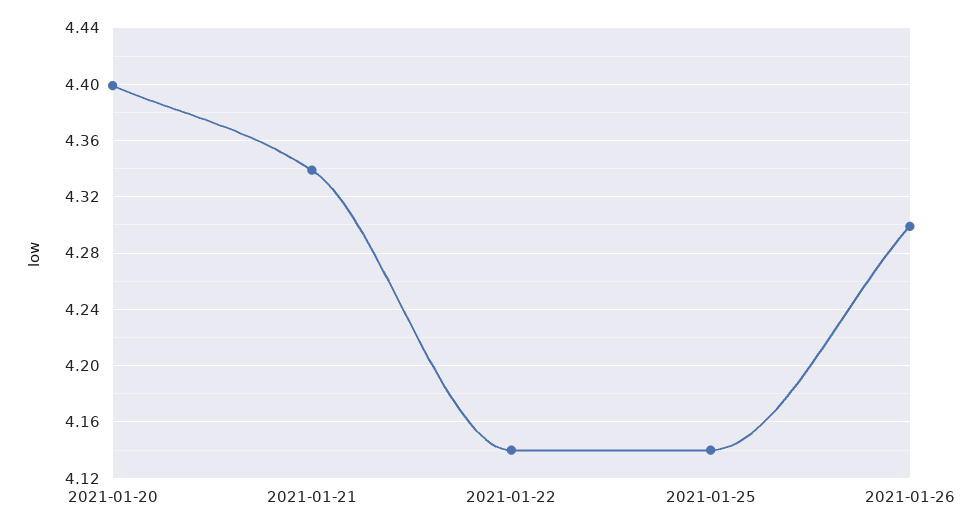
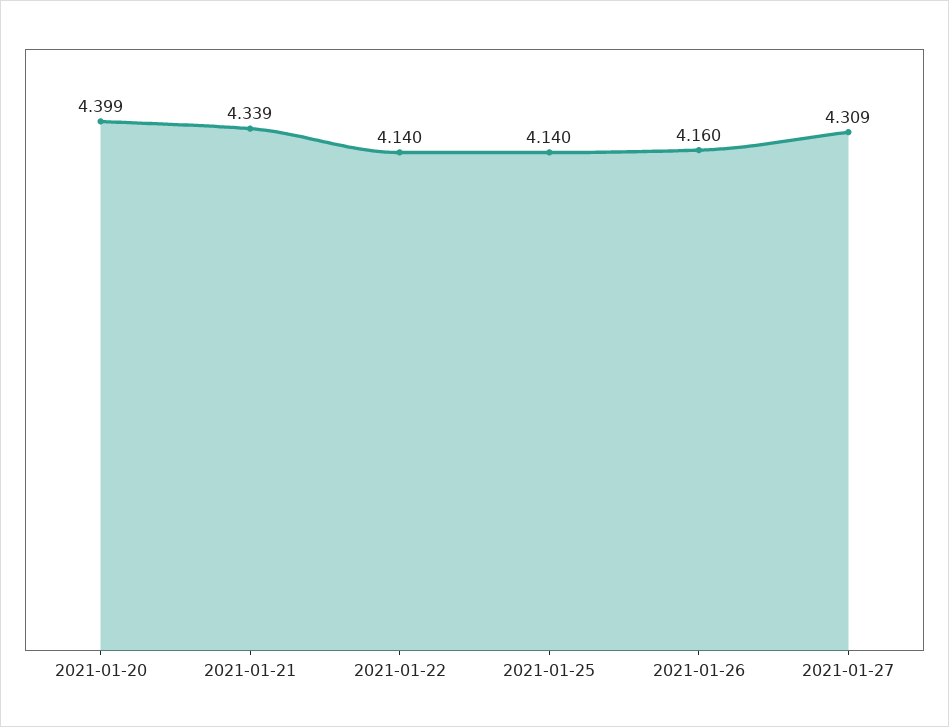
2021-01-26: 4.3 -> 4.16
2021-01-27: none -> 4.309

